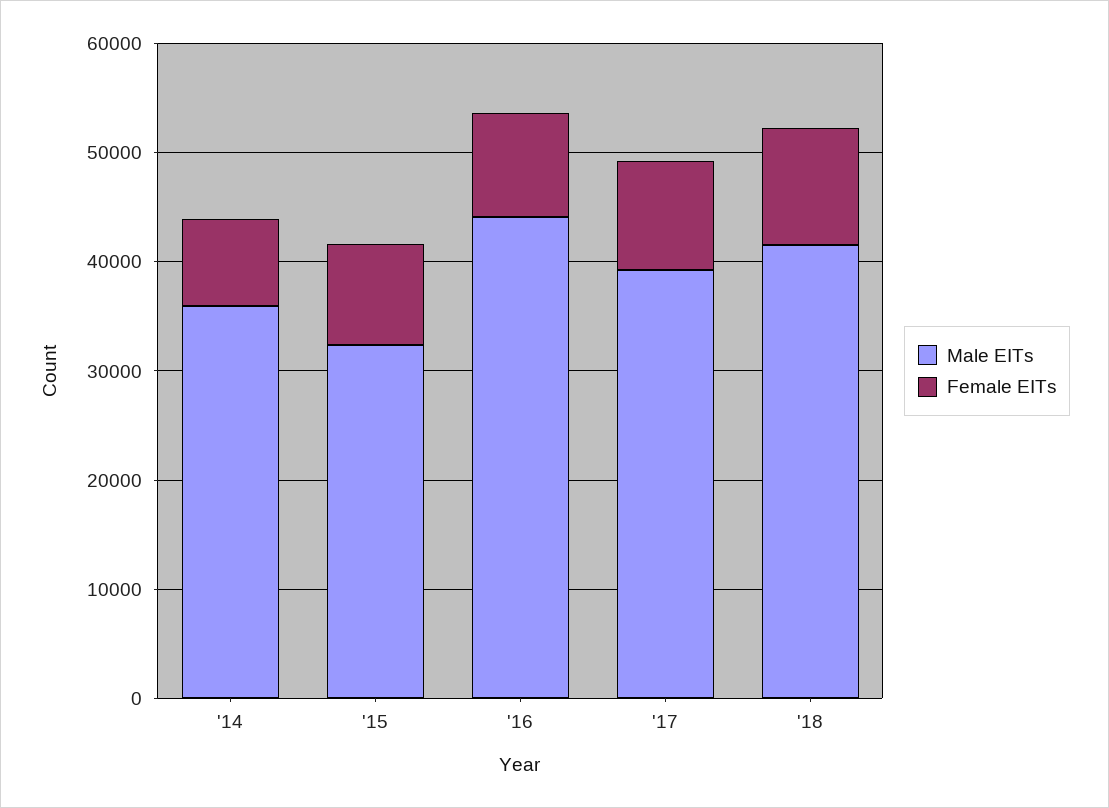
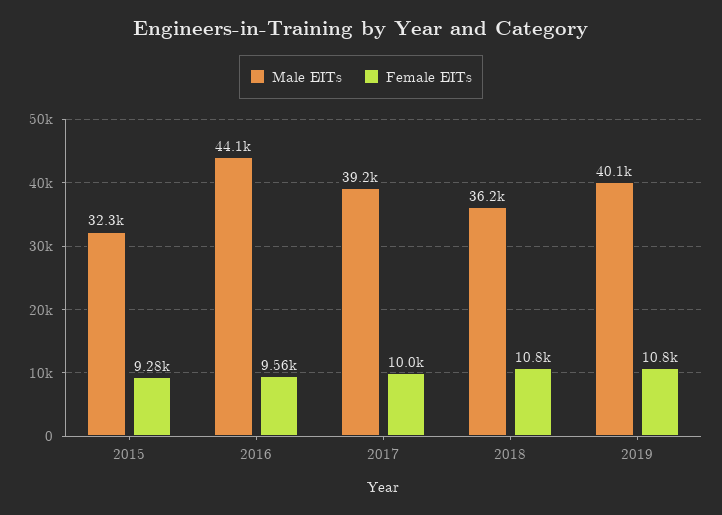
Male EITs, '14: 36000 -> none
Female EITs, '14: 8000 -> none
Male EITs, '18: 42000 -> 36200
Male EITs, 2019: none -> 40100
Female EITs, 2019: none -> 10800

